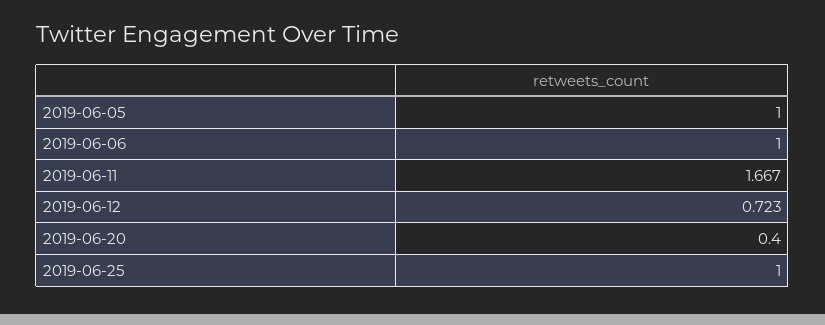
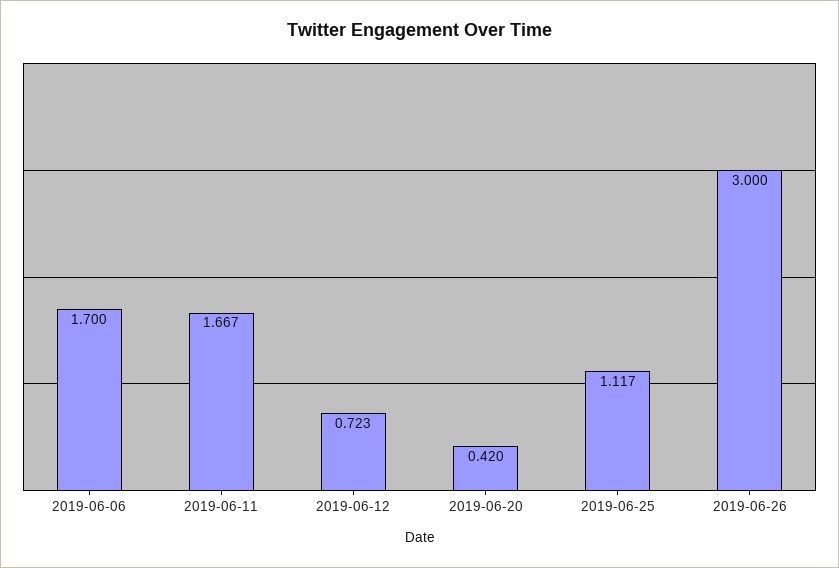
2019-06-05: 1 -> none
2019-06-06: 1 -> 1.7
2019-06-20: 0.4 -> 0.42
2019-06-25: 1 -> 1.117
2019-06-26: none -> 3

